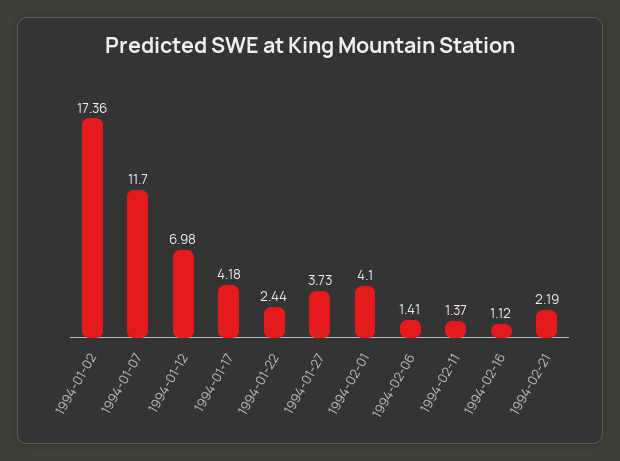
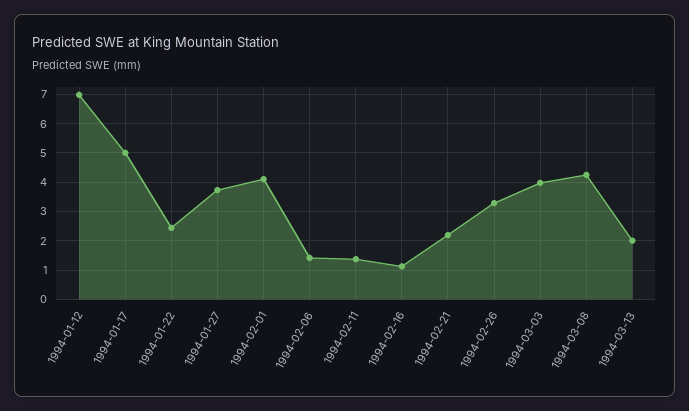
1994-01-02: 17.36 -> none
1994-01-07: 11.7 -> none
1994-01-17: 4.18 -> 5
1994-02-26: none -> 3.25
1994-03-03: none -> 4
1994-03-08: none -> 4.25
1994-03-13: none -> 2

